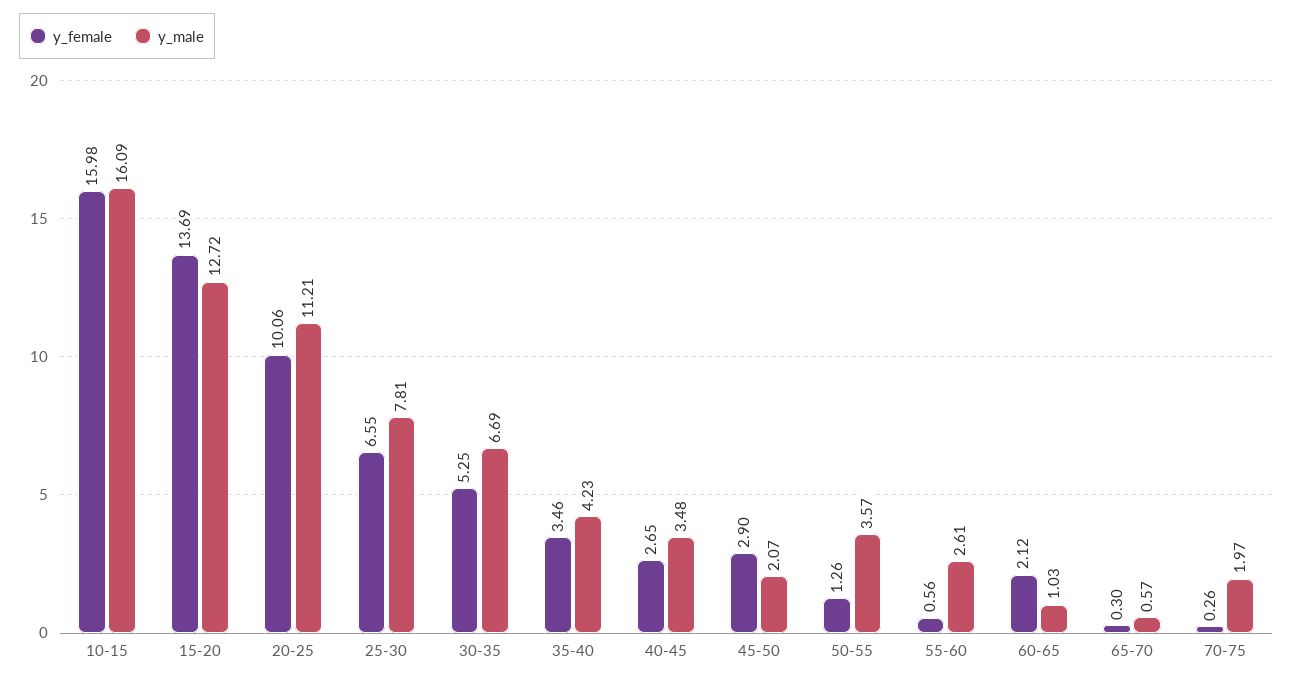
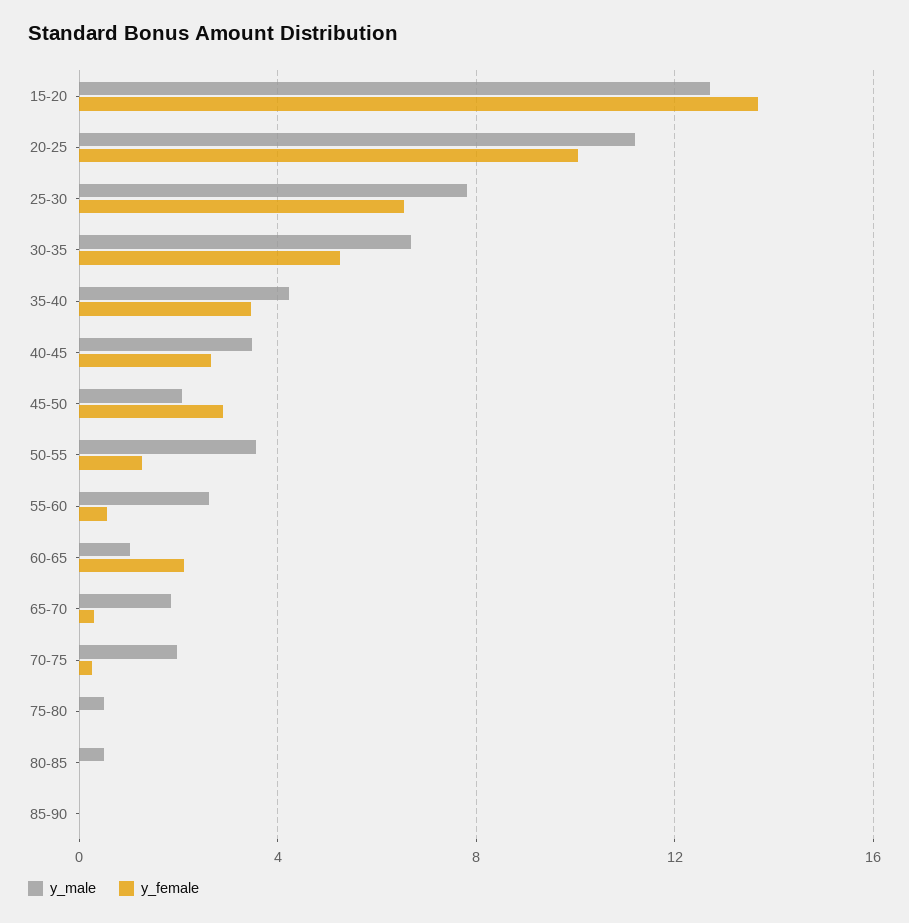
y_female, 10-15: 15.98 -> none
y_male, 10-15: 16.09 -> none
y_male, 65-70: 0.57 -> 2
y_male, 75-80: none -> 0.5
y_female, 75-80: none -> 0
y_male, 80-85: none -> 0.5
y_female, 80-85: none -> 0
y_male, 85-90: none -> 0
y_female, 85-90: none -> 0

